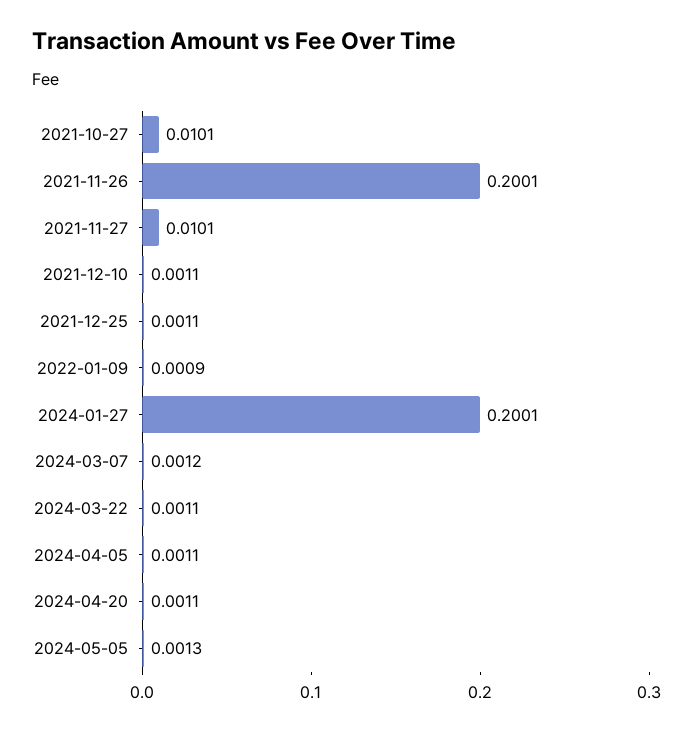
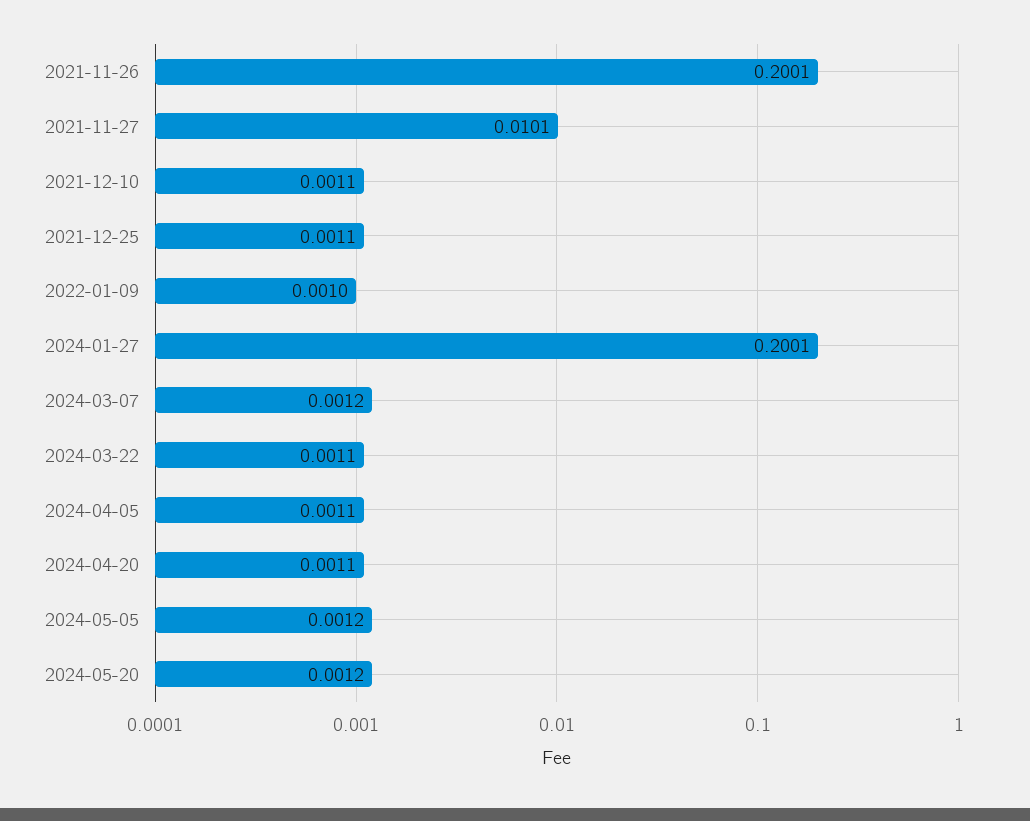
2021-10-27: 0.0101 -> none
2022-01-09: 0.0009 -> 0.001
2024-05-05: 0.0013 -> 0.0012
2024-05-20: none -> 0.0012

